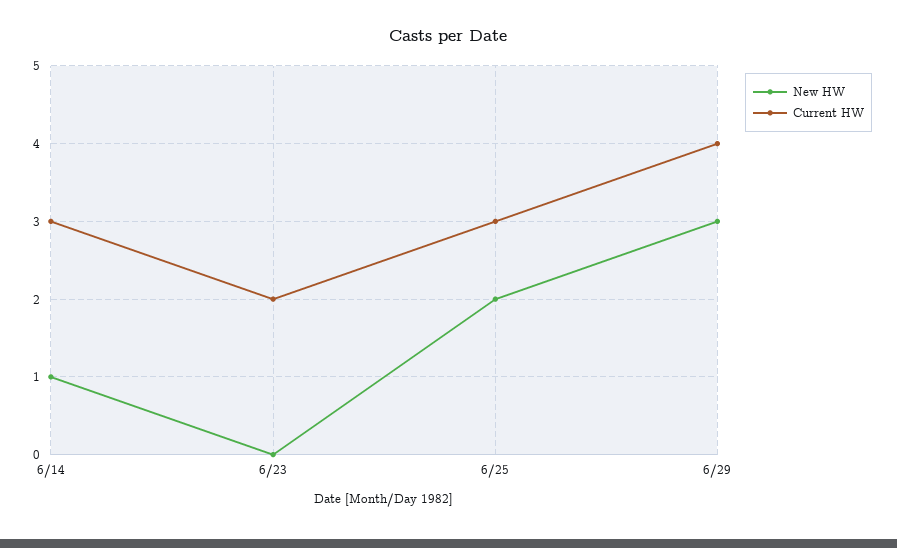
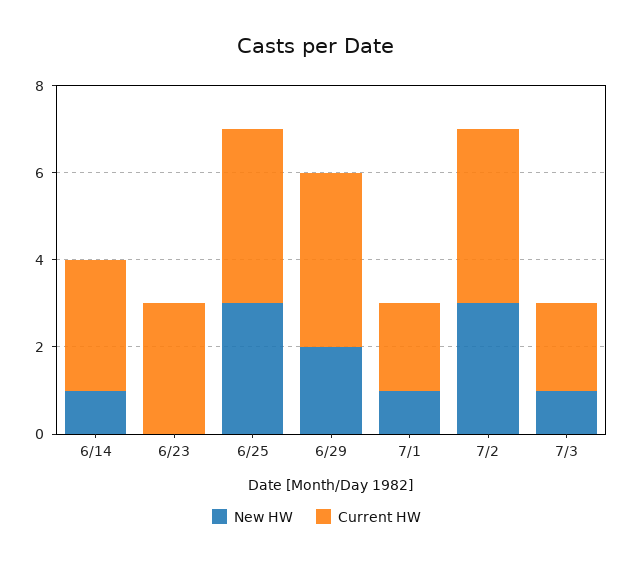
Current HW, 6/23: 2 -> 3
New HW, 6/25: 2 -> 3
Current HW, 6/25: 3 -> 4
New HW, 6/29: 3 -> 2
New HW, 7/1: none -> 1
Current HW, 7/1: none -> 2
New HW, 7/2: none -> 3
Current HW, 7/2: none -> 4
New HW, 7/3: none -> 1
Current HW, 7/3: none -> 2

